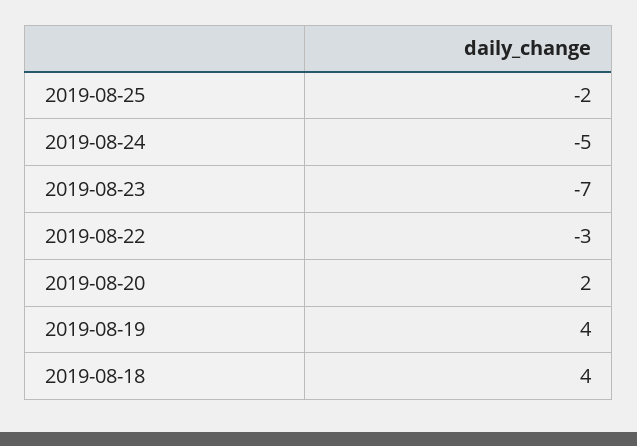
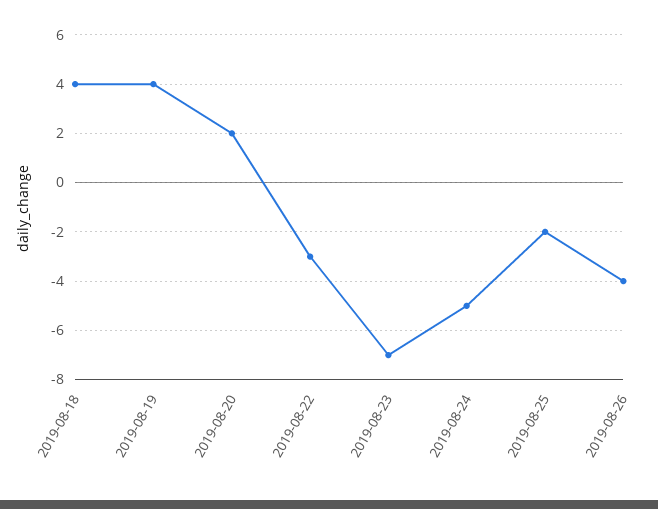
2019-08-26: none -> -4

